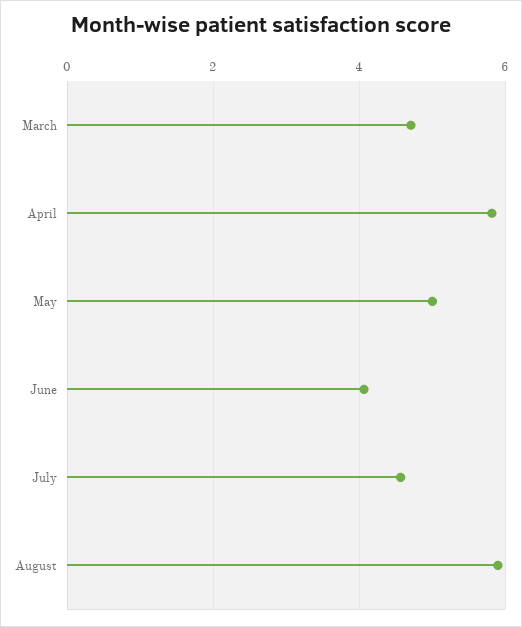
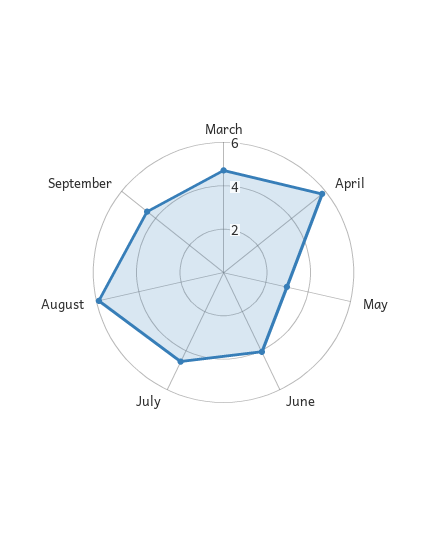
May: 5 -> 3
September: none -> 4.5

